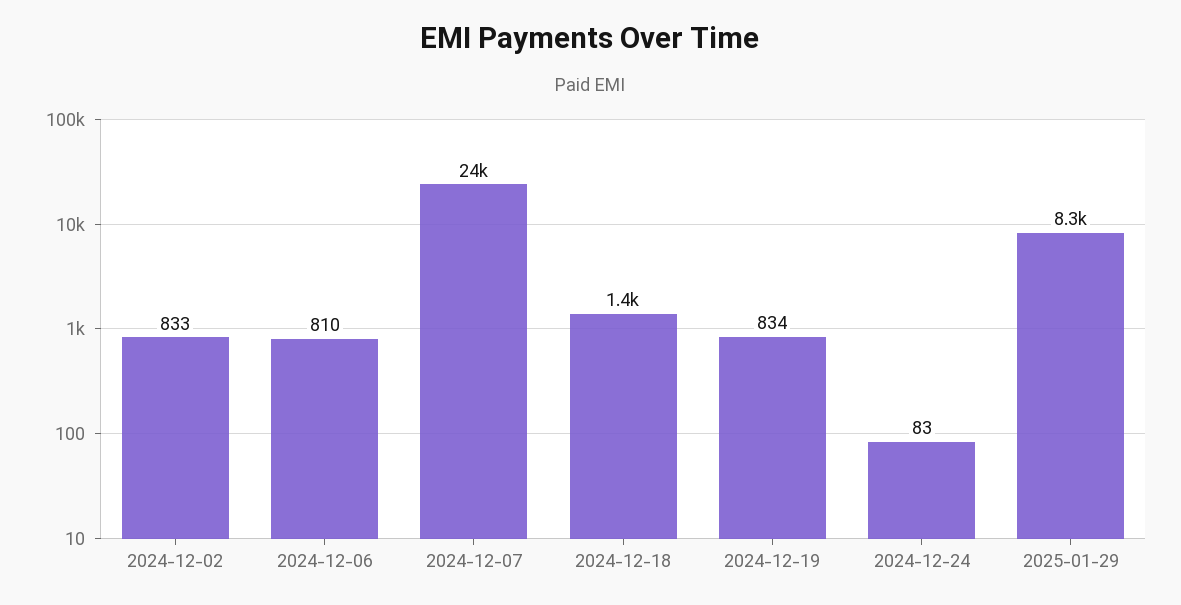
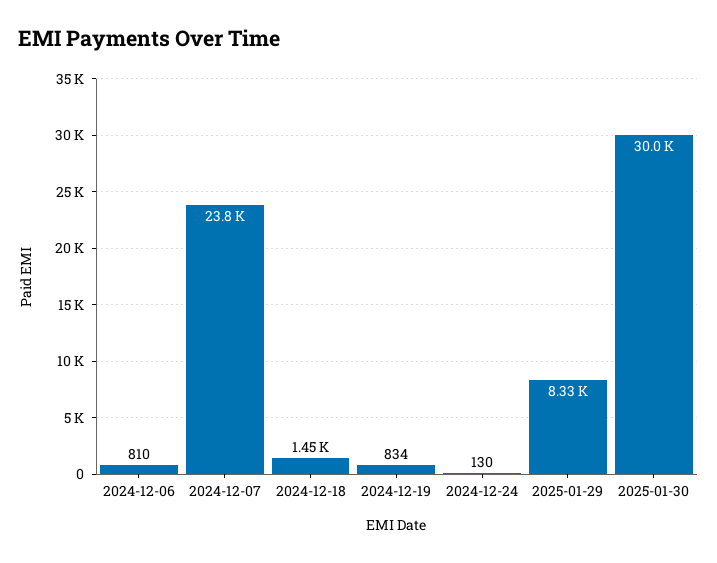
2024-12-02: 833 -> none
2024-12-24: 83 -> 130
2025-01-30: none -> 30000

